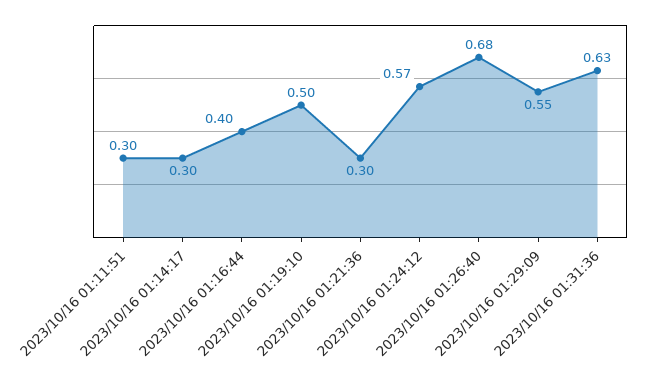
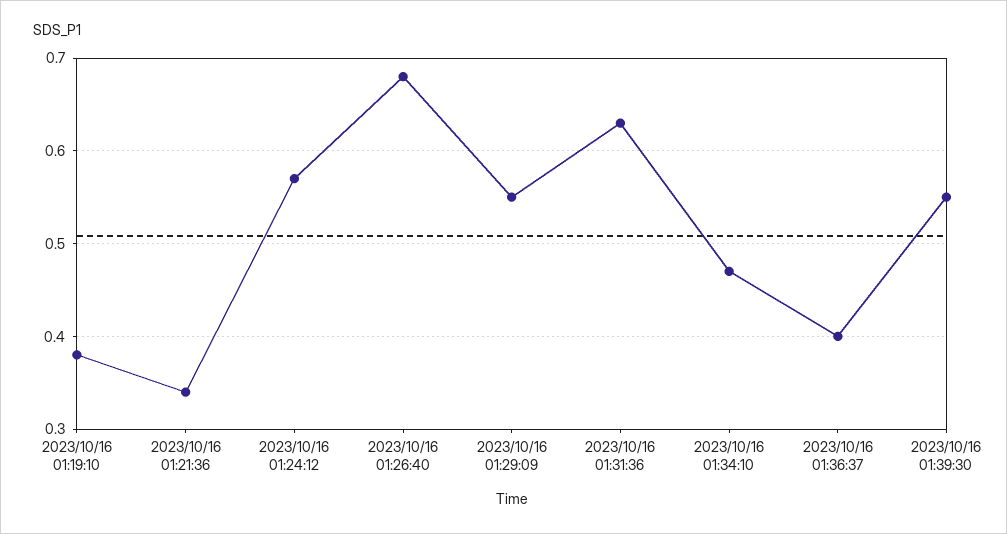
2023/10/16 01:11:51: 0.3 -> none
2023/10/16 01:14:17: 0.3 -> none
2023/10/16 01:16:44: 0.4 -> none
2023/10/16 01:19:10: 0.5 -> 0.38
2023/10/16 01:21:36: 0.3 -> 0.34
2023/10/16 01:34:10: none -> 0.47
2023/10/16 01:36:37: none -> 0.4
2023/10/16 01:39:30: none -> 0.55

